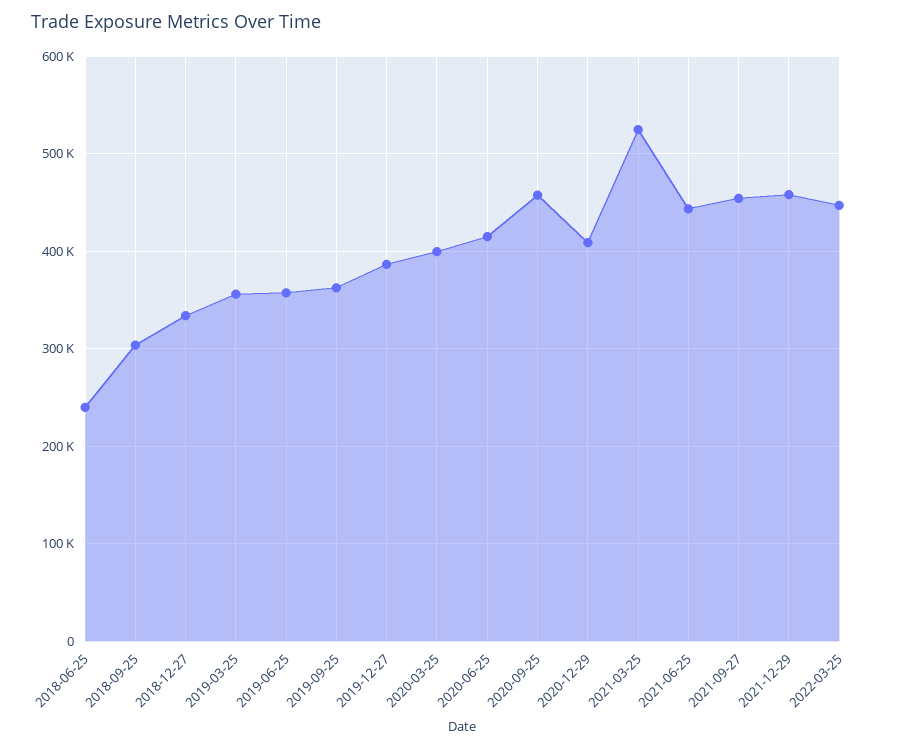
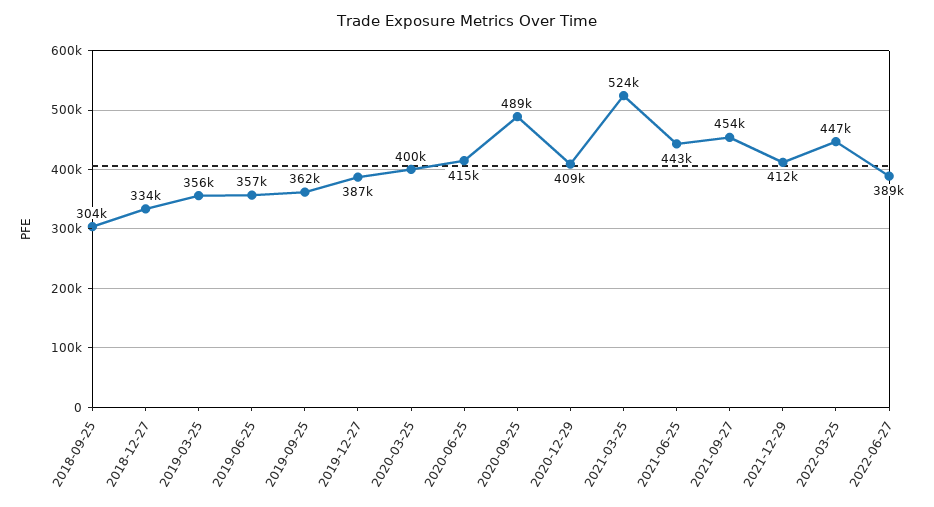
2018-06-25: 240000 -> none
2020-09-25: 460000 -> 489000
2021-12-29: 460000 -> 412000
2022-06-27: none -> 389000

